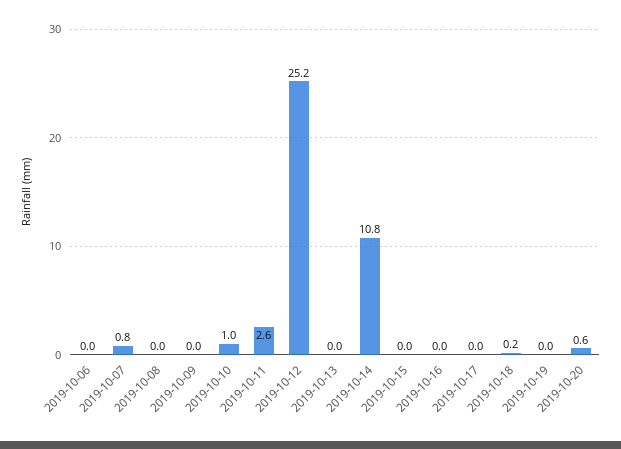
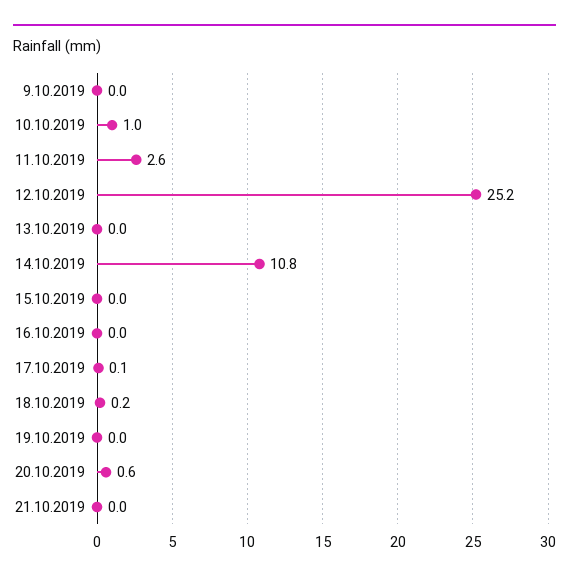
2019-10-06: 0 -> none
2019-10-07: 0.8 -> none
2019-10-08: 0 -> none
2019-10-17: 0 -> 0.1
21.10.2019: none -> 0

